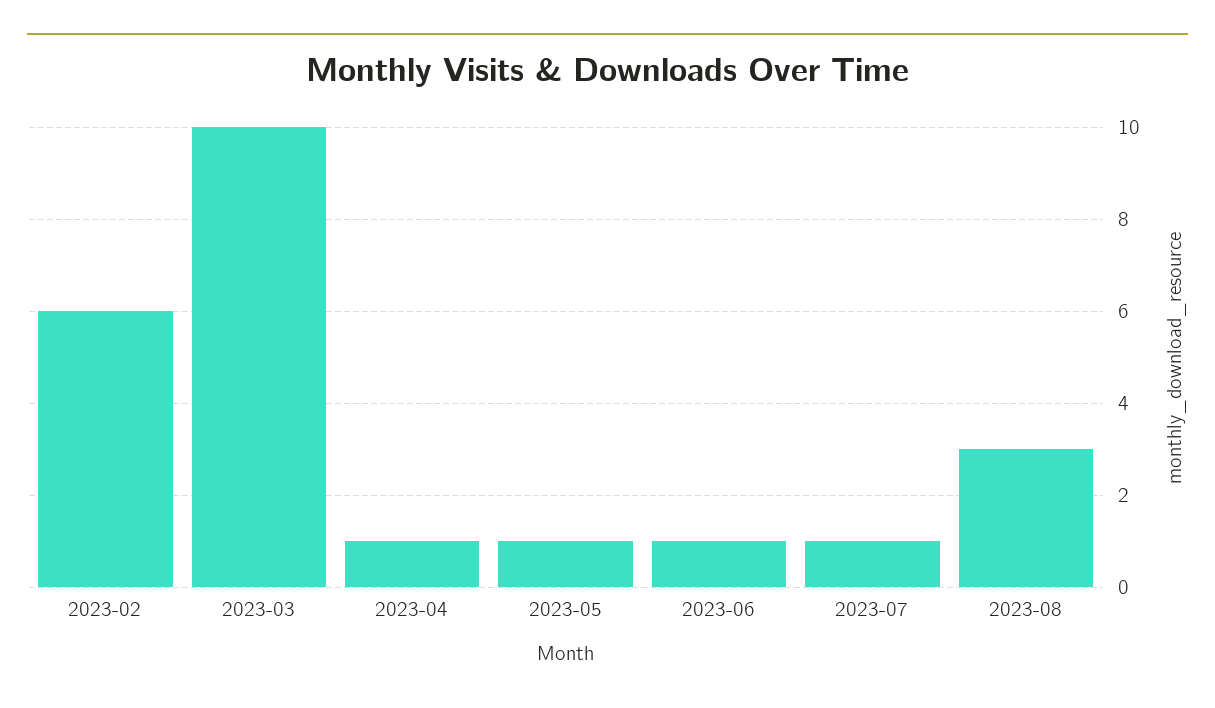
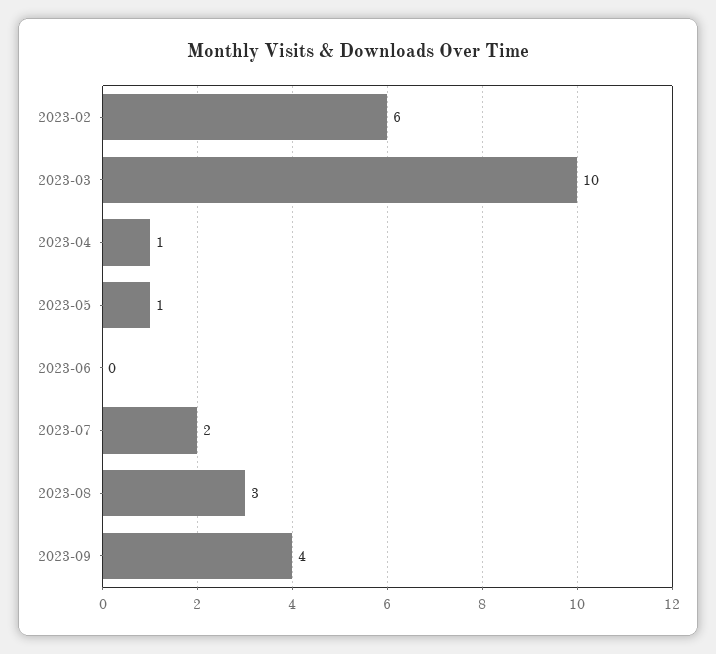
2023-06: 1 -> 0
2023-07: 1 -> 2
2023-09: none -> 4

